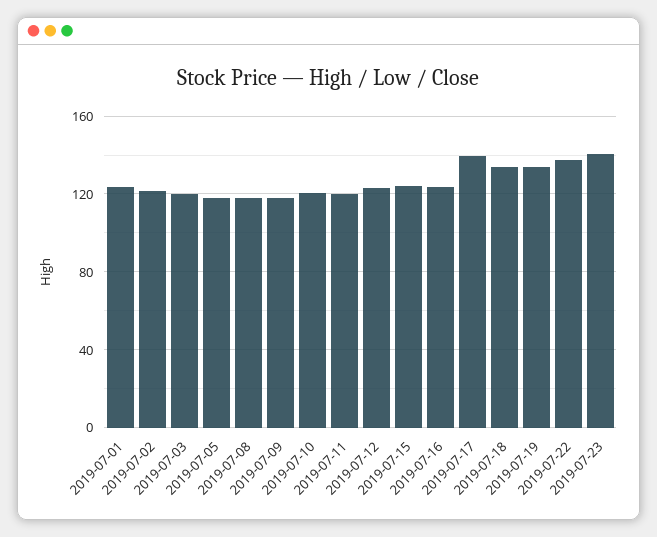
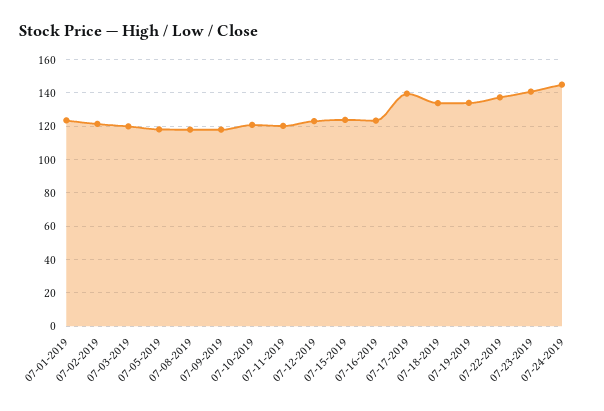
07-24-2019: none -> 145

